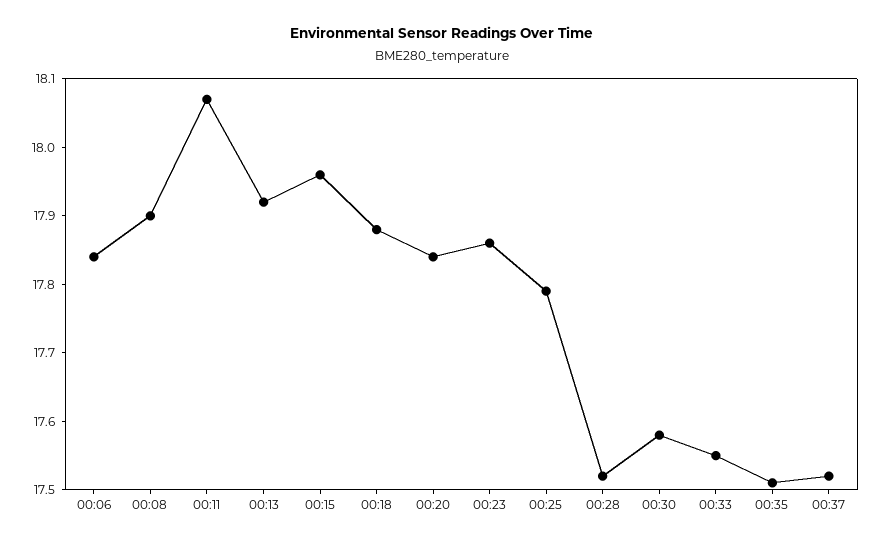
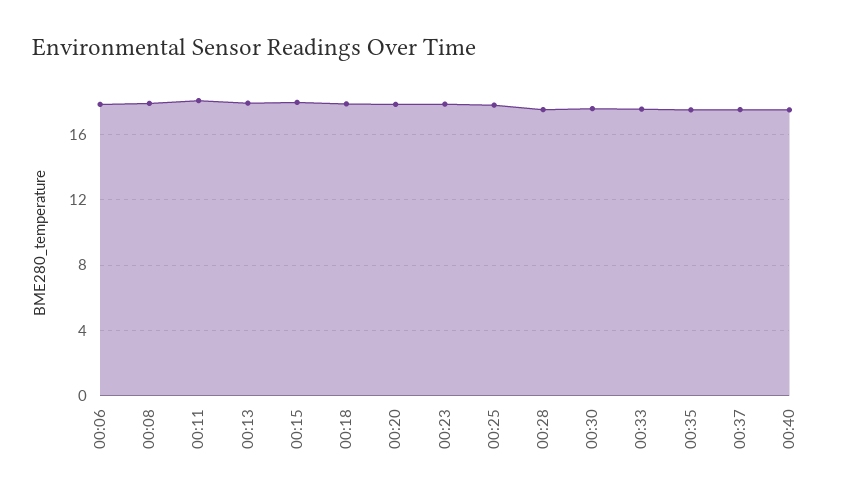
00:40: none -> 17.5

